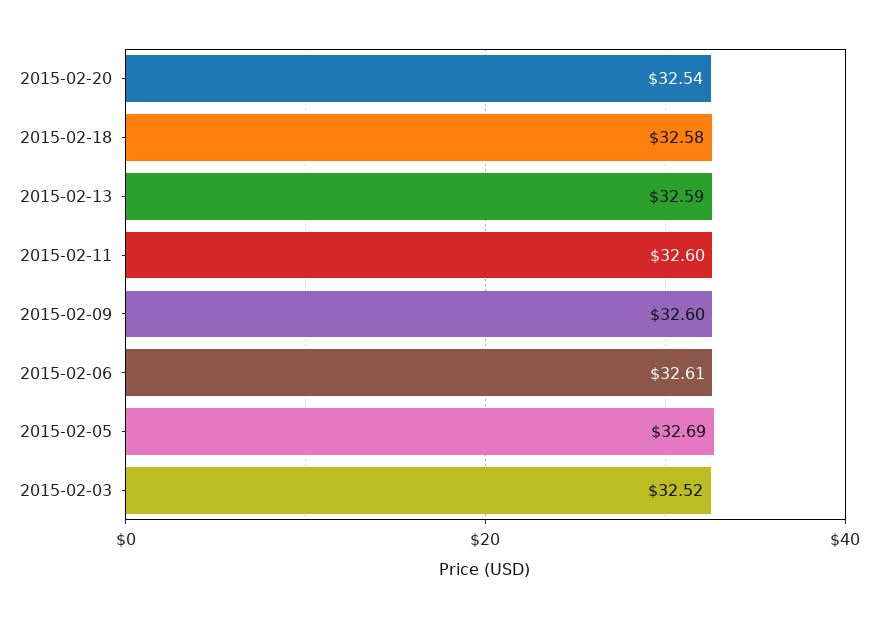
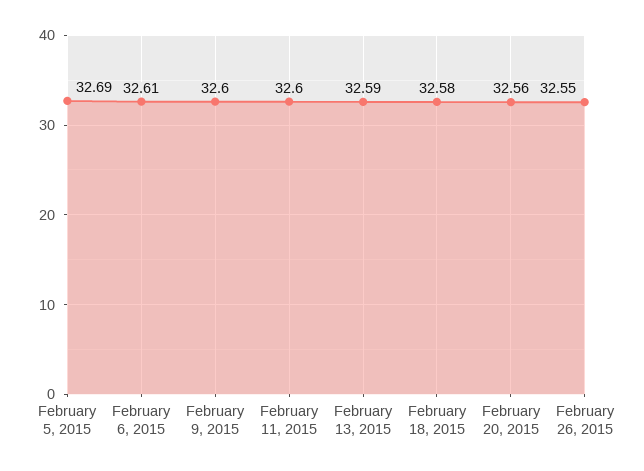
2015-02-20: 32.54 -> 32.56
2015-02-03: 32.52 -> none
February 26, 2015: none -> 32.55

